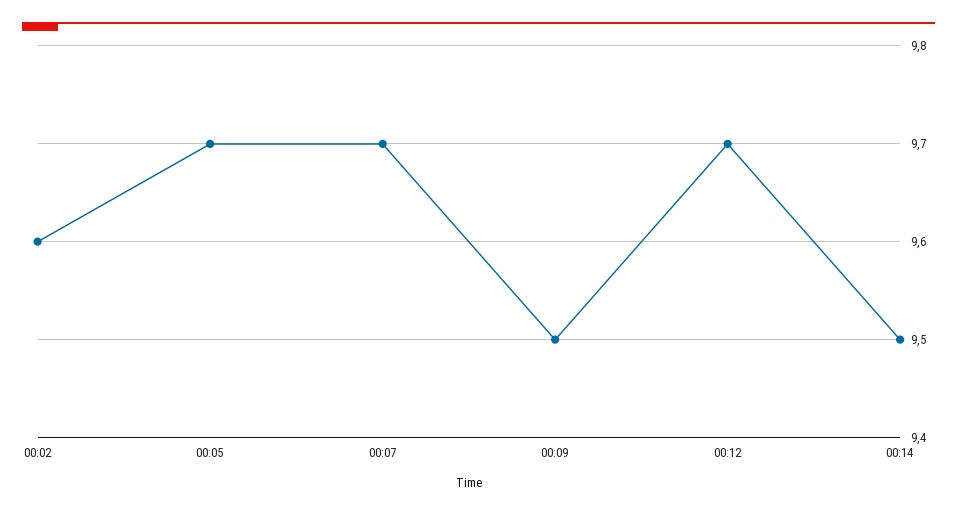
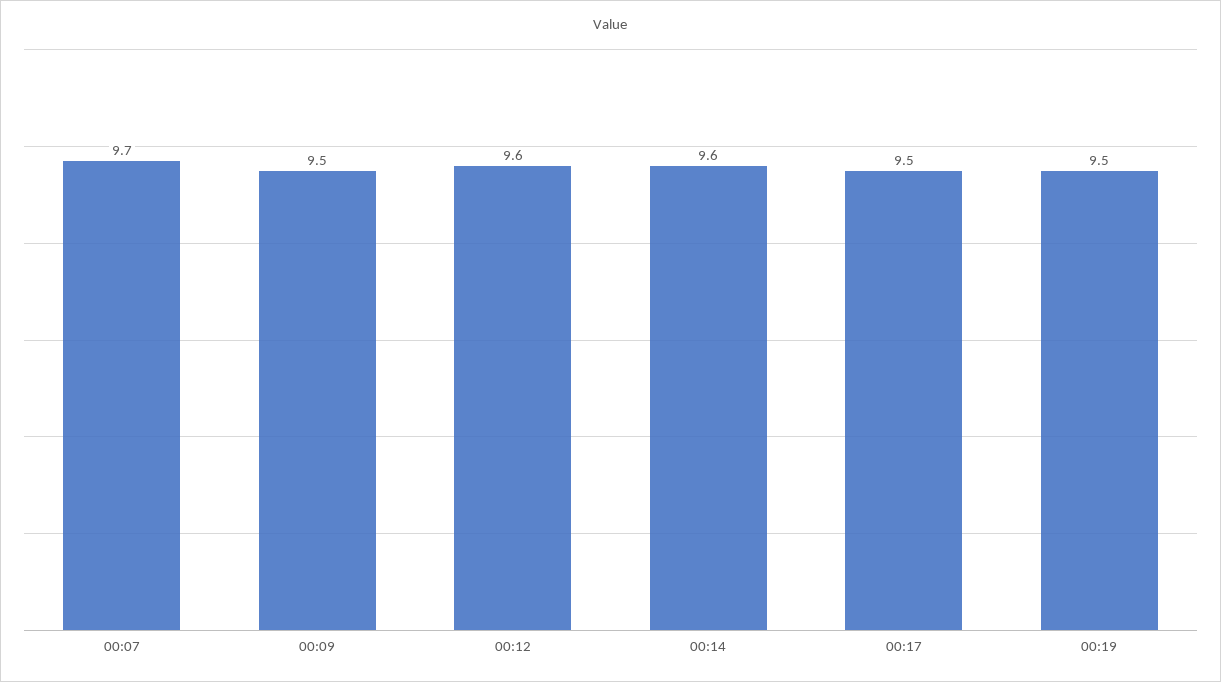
00:02: 9.6 -> none
00:05: 9.7 -> none
00:12: 9.7 -> 9.6
00:14: 9.5 -> 9.6
00:17: none -> 9.5
00:19: none -> 9.5

